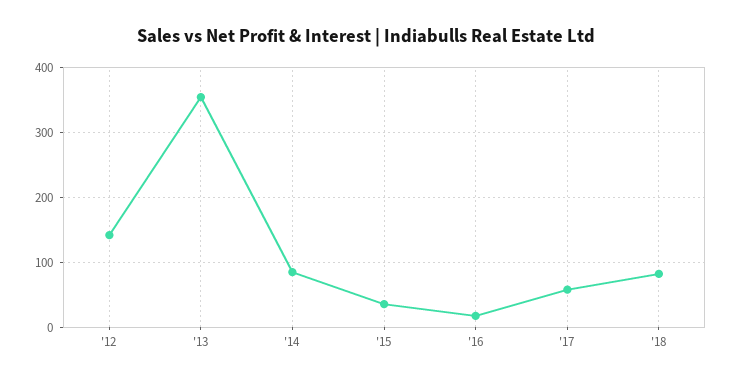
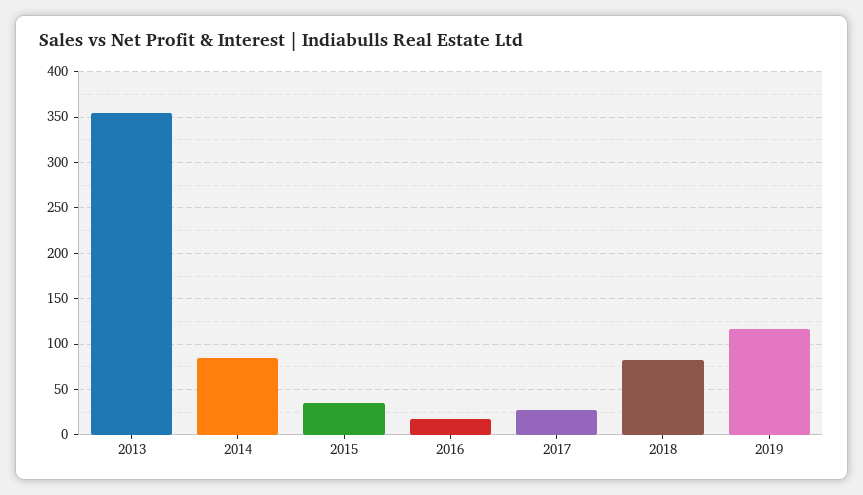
'12: 140 -> none
'17: 60 -> 30
2019: none -> 120

